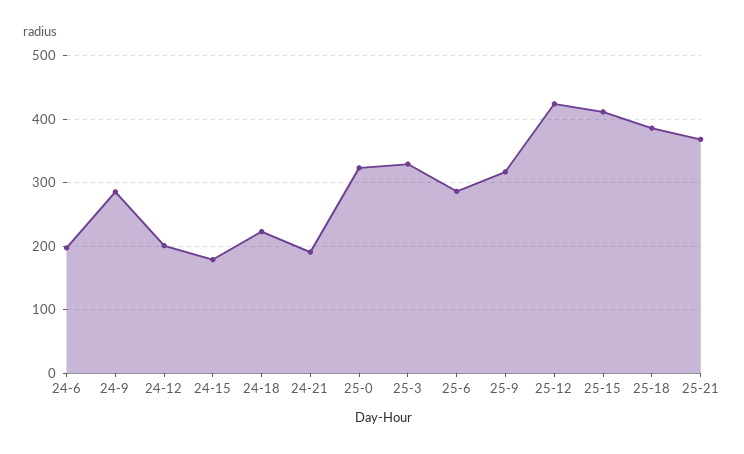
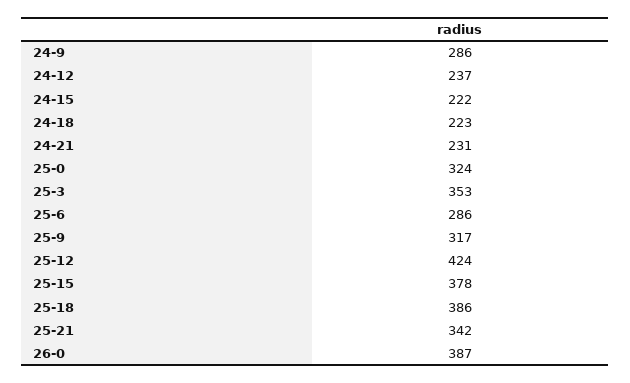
24-6: 200 -> none
24-12: 200 -> 237
24-15: 180 -> 222
24-21: 190 -> 231
25-3: 330 -> 353
25-15: 410 -> 378
25-21: 370 -> 342
26-0: none -> 387

